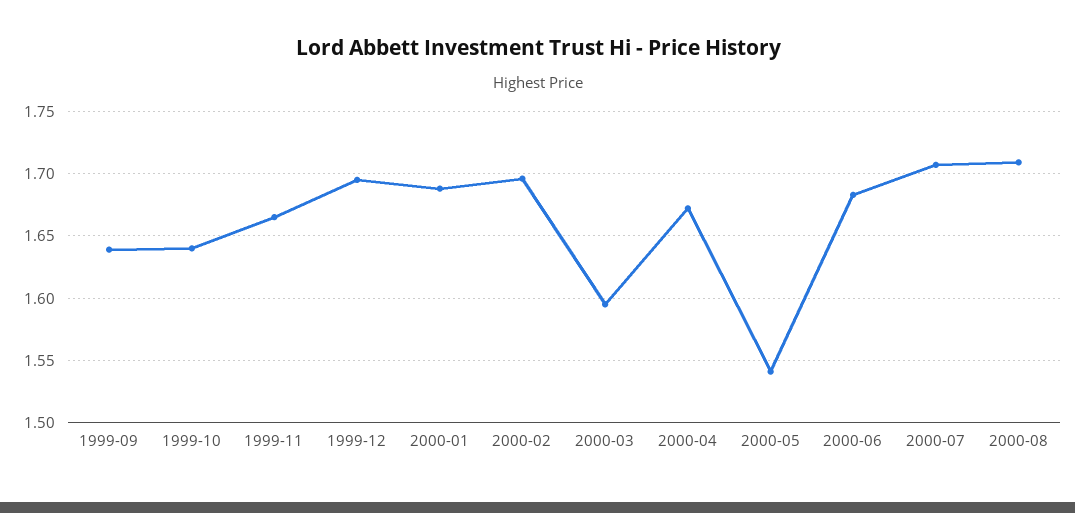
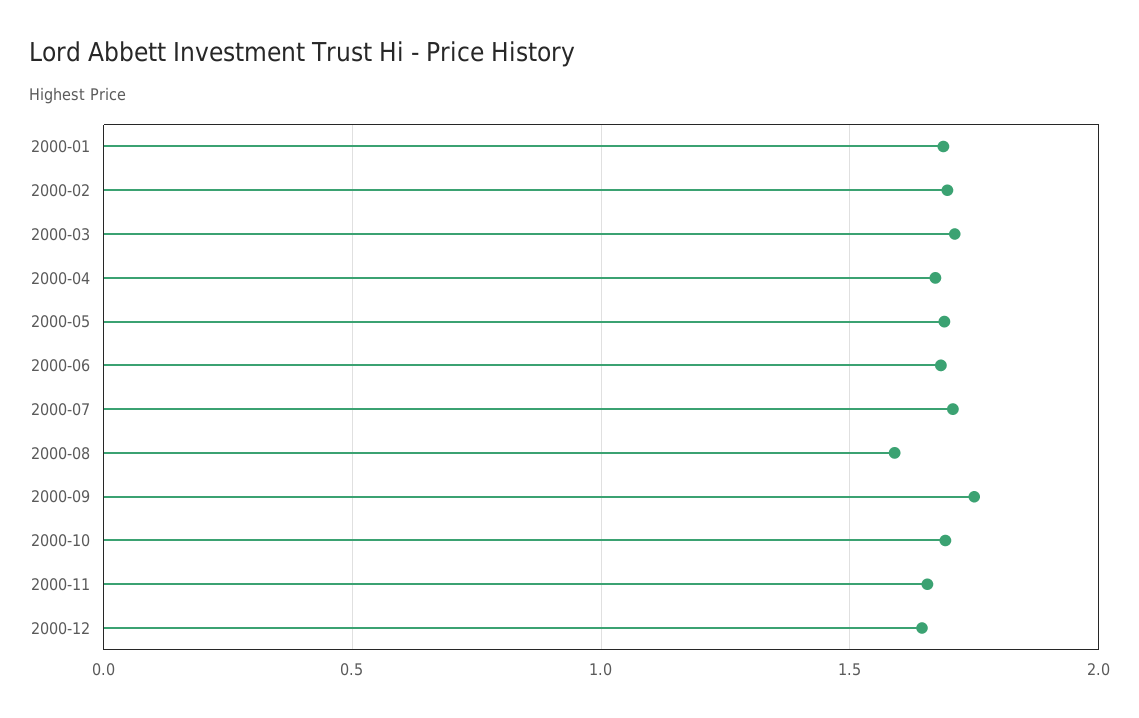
1999-09: 1.64 -> none
1999-10: 1.64 -> none
1999-11: 1.665 -> none
1999-12: 1.695 -> none
2000-03: 1.595 -> 1.7
2000-05: 1.54 -> 1.7
2000-08: 1.71 -> 1.6
2000-09: none -> 1.75
2000-10: none -> 1.7
2000-11: none -> 1.65
2000-12: none -> 1.65

